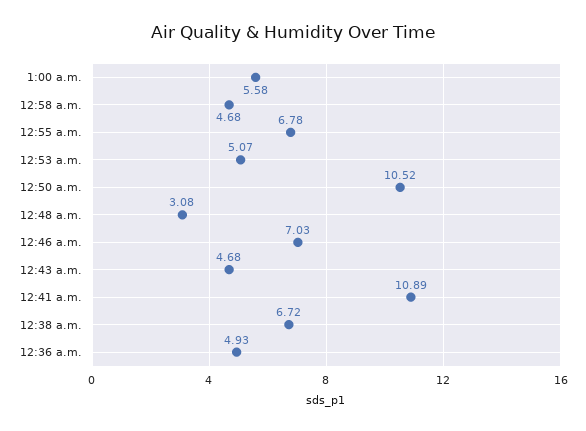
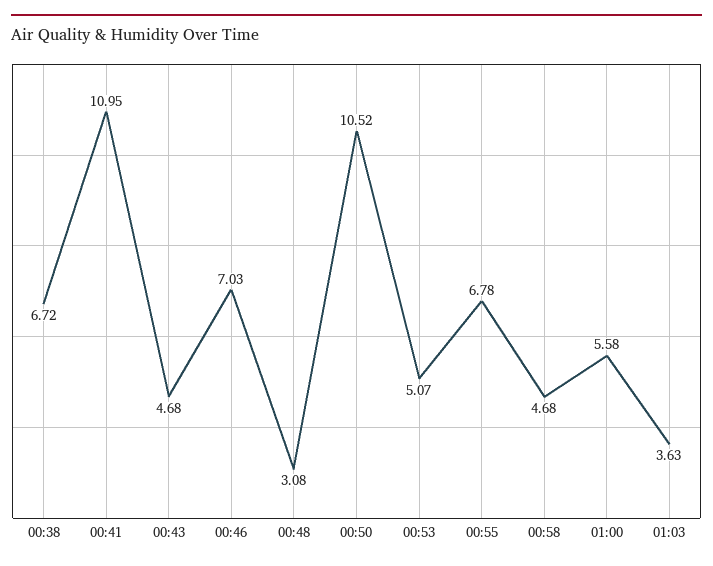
12:41 a.m.: 10.89 -> 10.95
12:36 a.m.: 4.93 -> none
01:03: none -> 3.63

